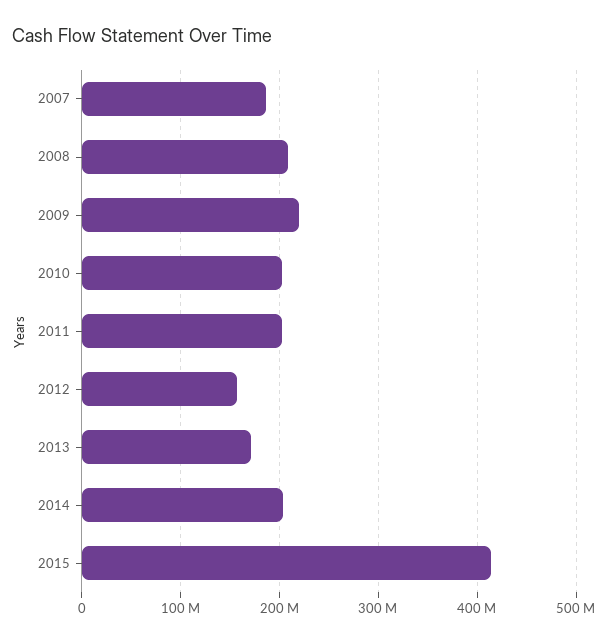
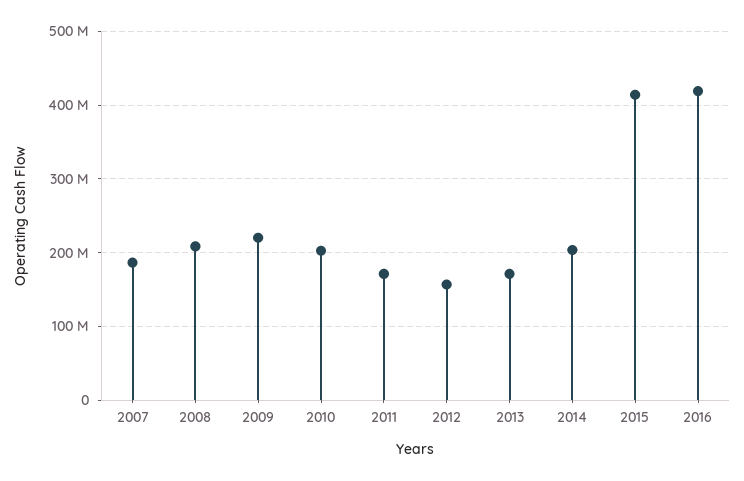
2011: 200000000 -> 170000000
2016: none -> 420000000

